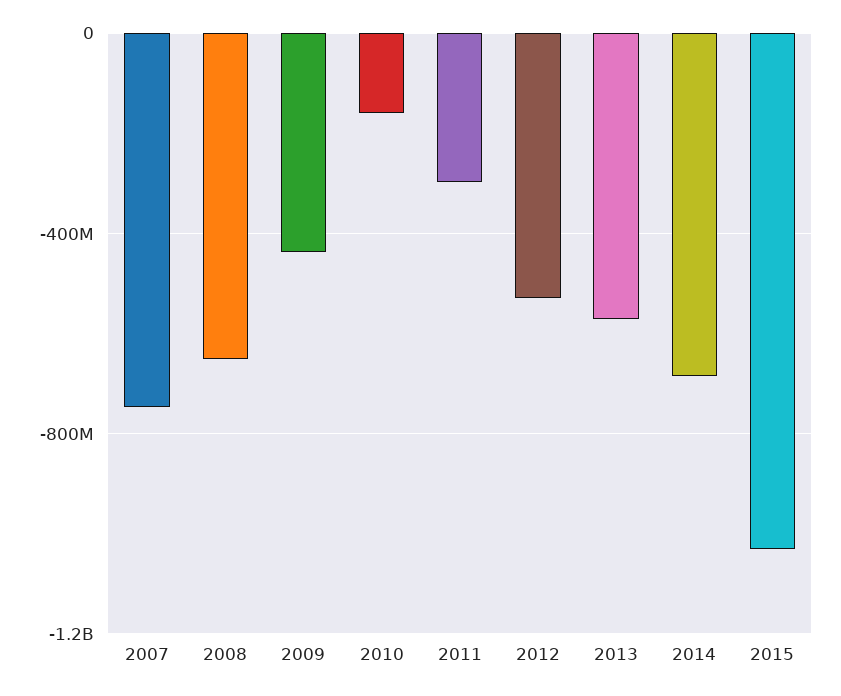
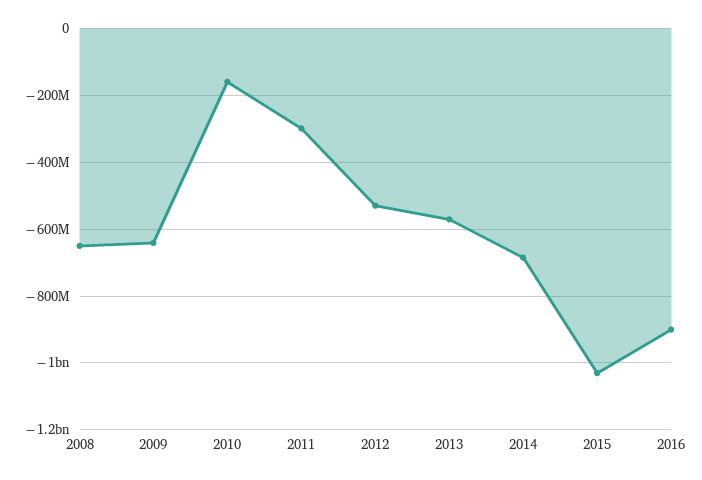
2007: -750000000 -> none
2009: -450000000 -> -640000000
2016: none -> -900000000

